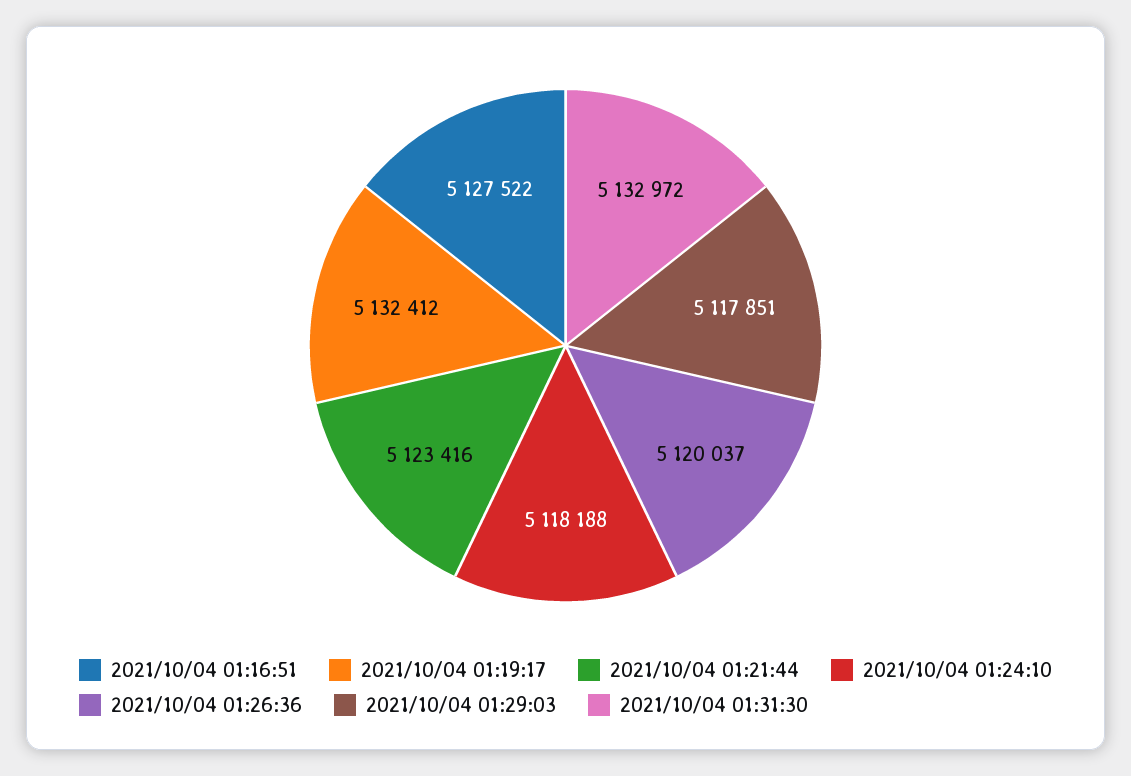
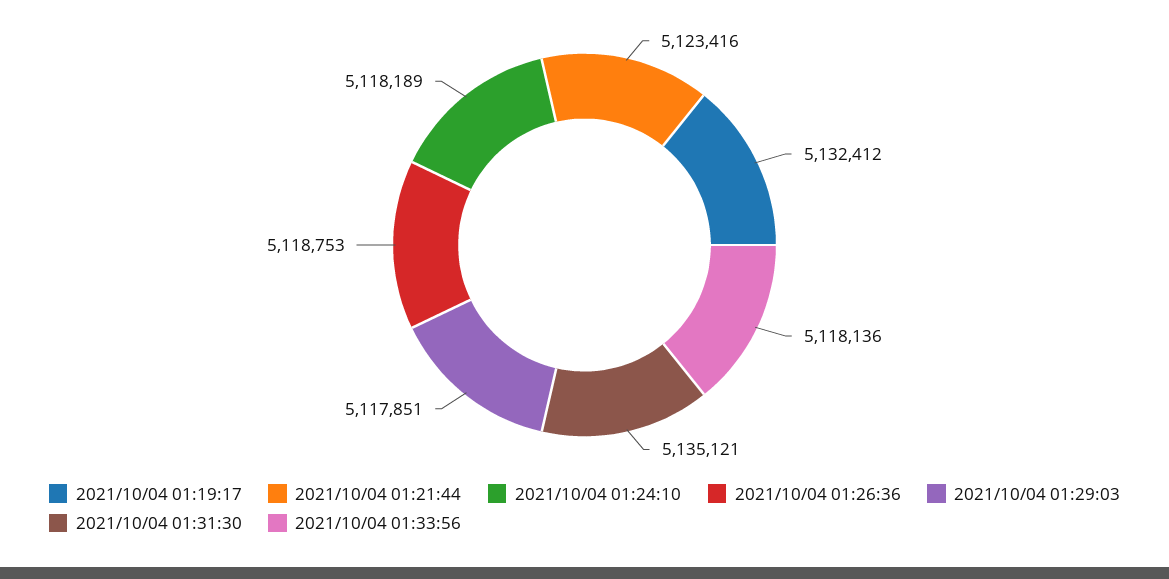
2021/10/04 01:16:51: 5127522 -> none
2021/10/04 01:24:10: 5118188 -> 5118189
2021/10/04 01:26:36: 5120037 -> 5118753
2021/10/04 01:31:30: 5132972 -> 5135121
2021/10/04 01:33:56: none -> 5118136

